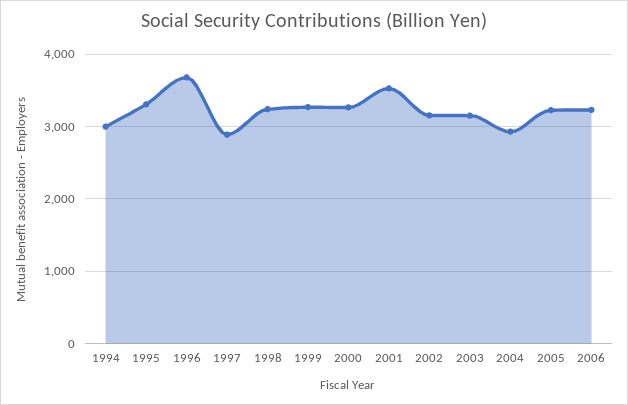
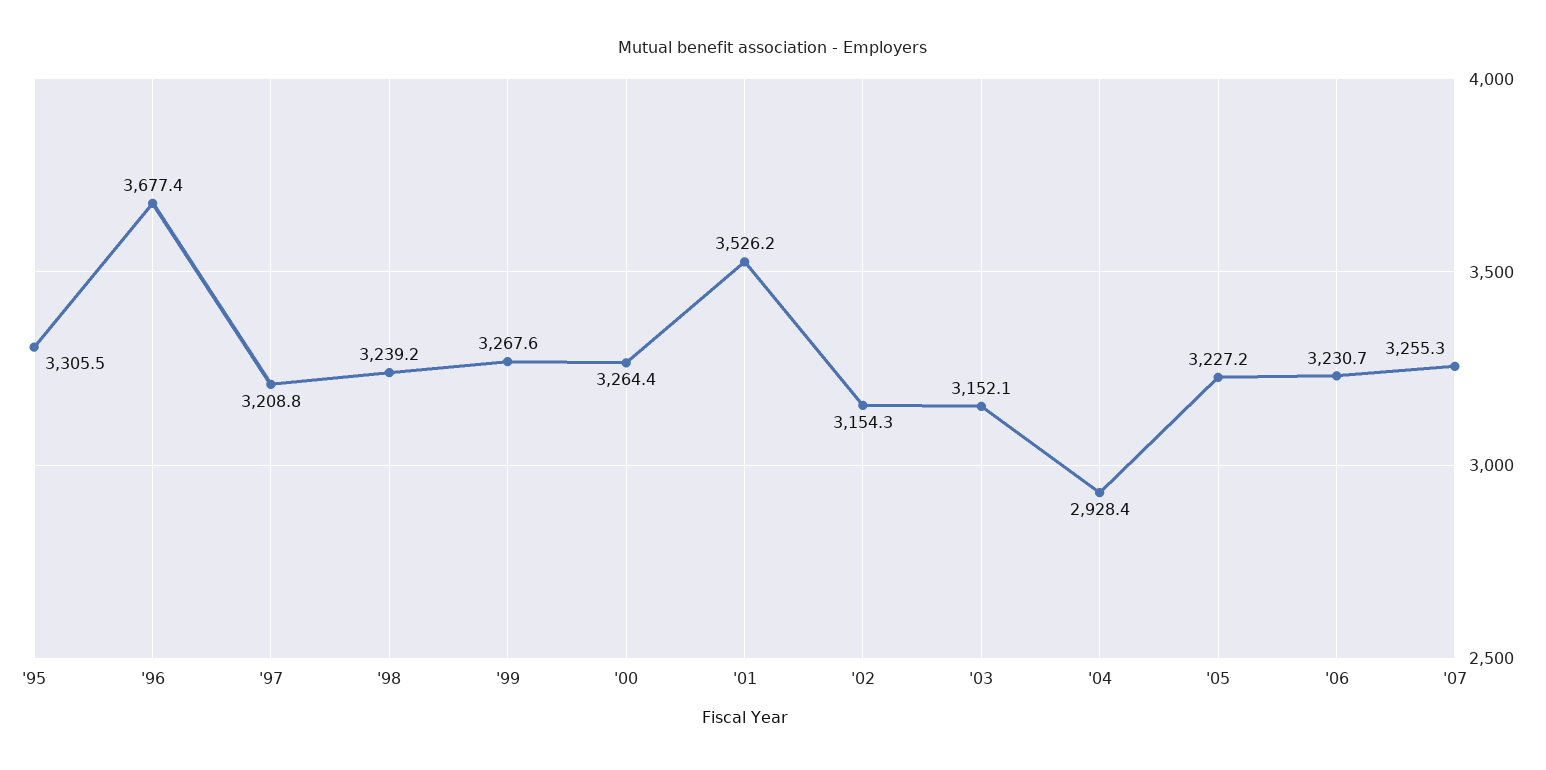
1994: 3000 -> none
1997: 2900 -> 3208.8
'07: none -> 3255.3

